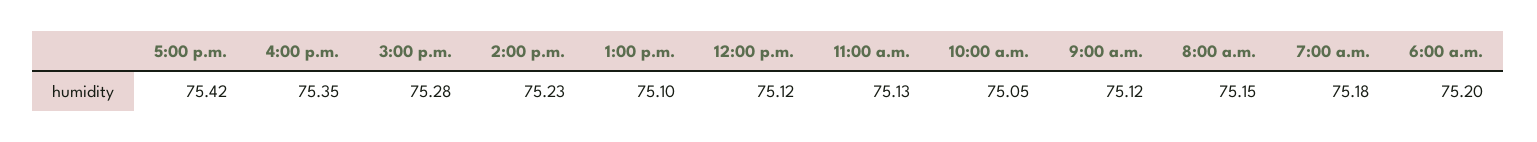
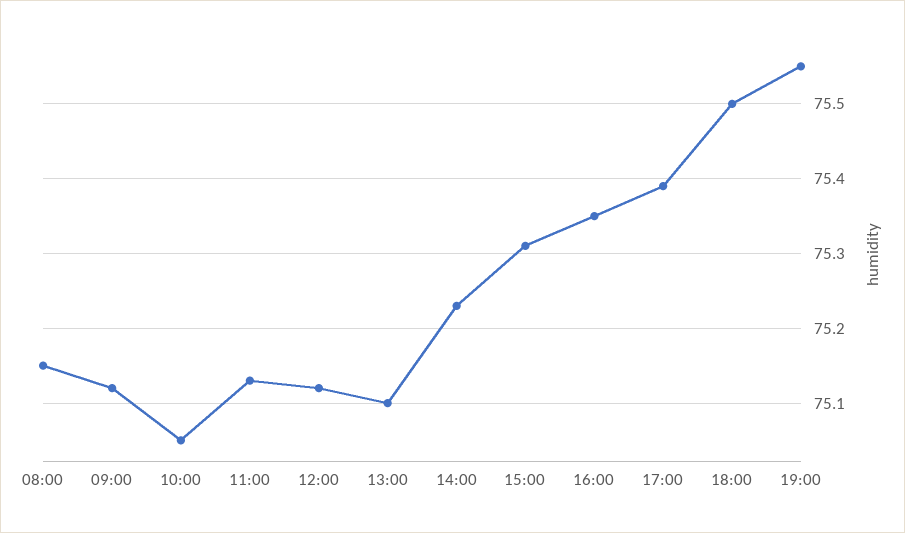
5:00 p.m.: 75.42 -> 75.39
3:00 p.m.: 75.28 -> 75.31
7:00 a.m.: 75.18 -> none
6:00 a.m.: 75.2 -> none
18:00: none -> 75.5
19:00: none -> 75.55

